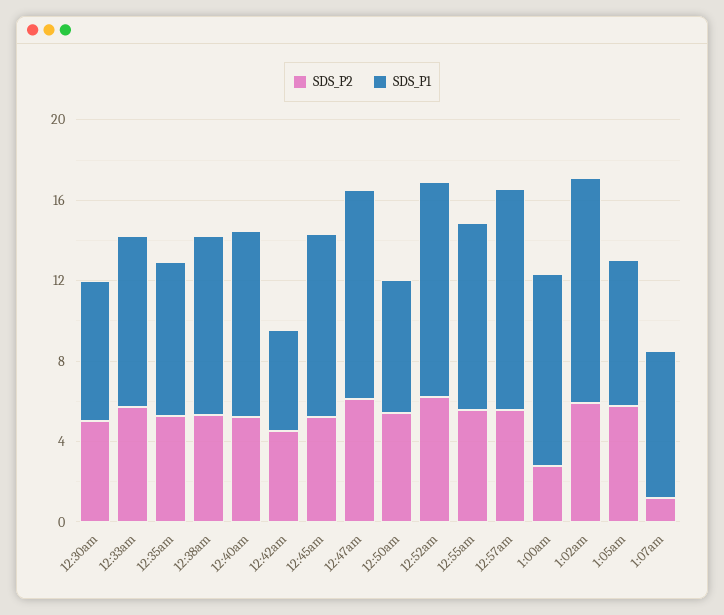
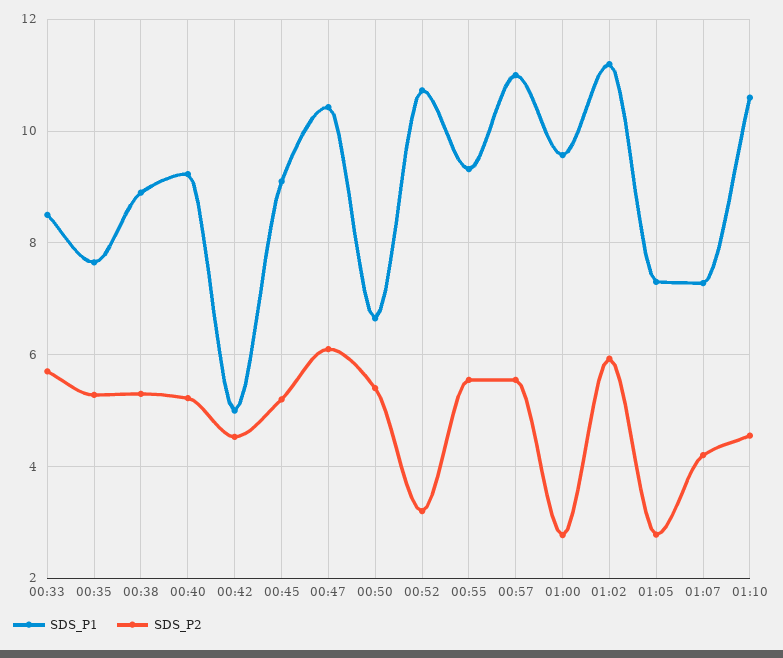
SDS_P2, 12:30am: 5 -> none
SDS_P1, 12:30am: 7 -> none
SDS_P2, 12:52am: 6 -> 3.2
SDS_P2, 1:05am: 6 -> 2.8
SDS_P2, 1:07am: 1 -> 4.2
SDS_P1, 01:10: none -> 10.6
SDS_P2, 01:10: none -> 4.6

